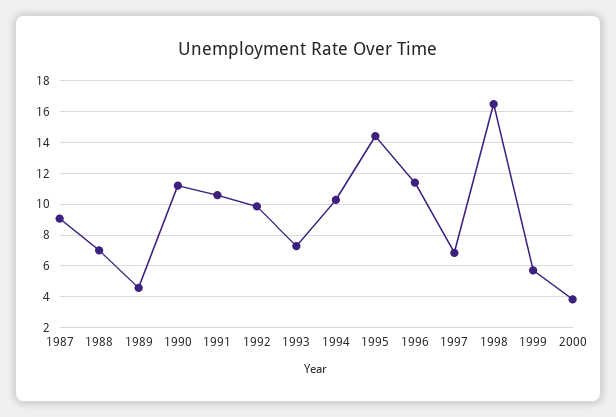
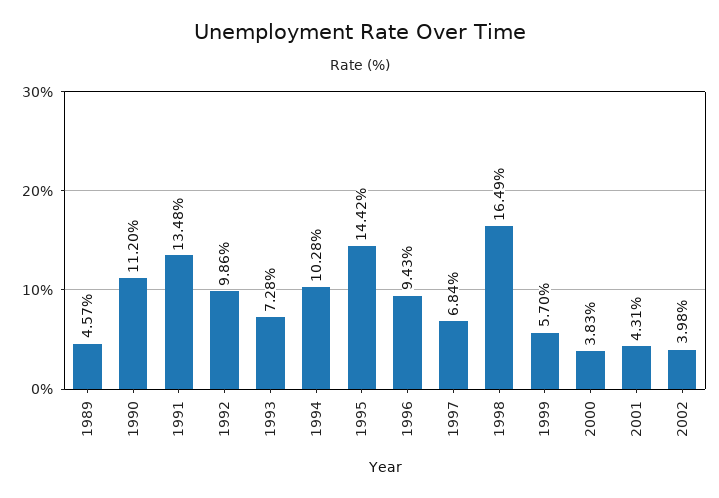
1987: 9 -> none
1988: 7 -> none
1991: 10.5 -> 13.48
1996: 11.5 -> 9.43
2001: none -> 4.31
2002: none -> 3.98

